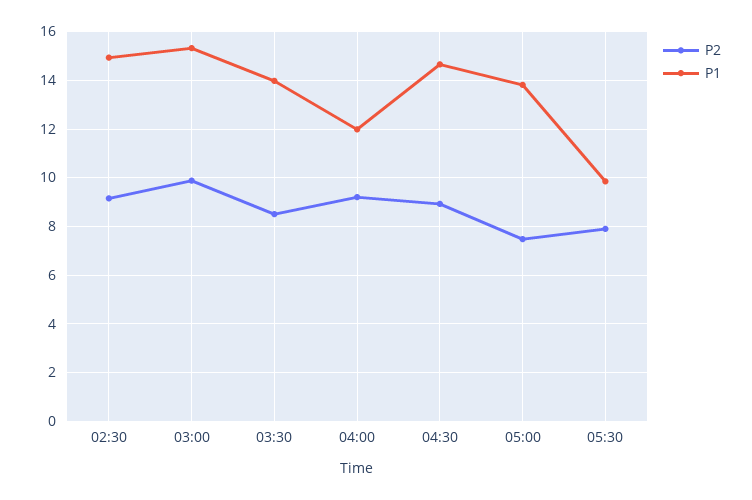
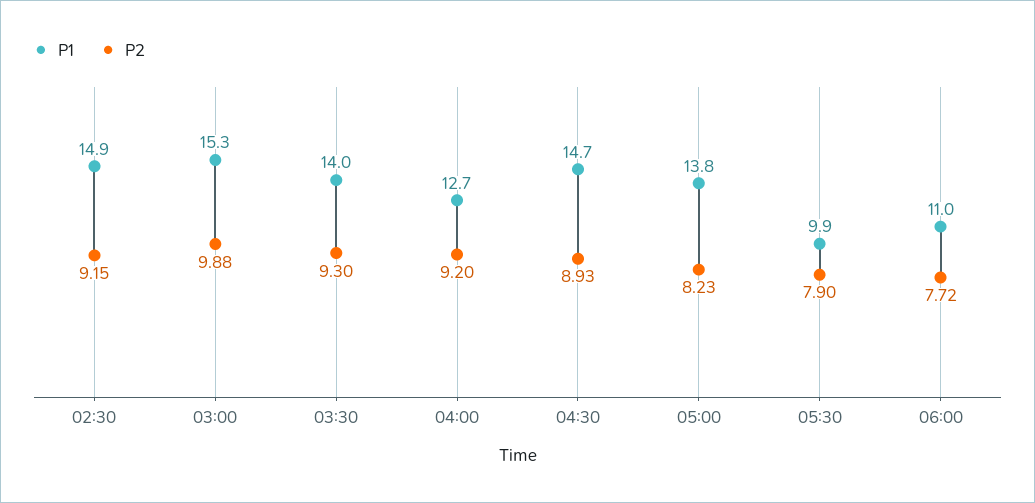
P2, 03:30: 8.5 -> 9.3
P1, 04:00: 12 -> 12.7
P2, 05:00: 7.5 -> 8.23
P1, 06:00: none -> 11
P2, 06:00: none -> 7.72

